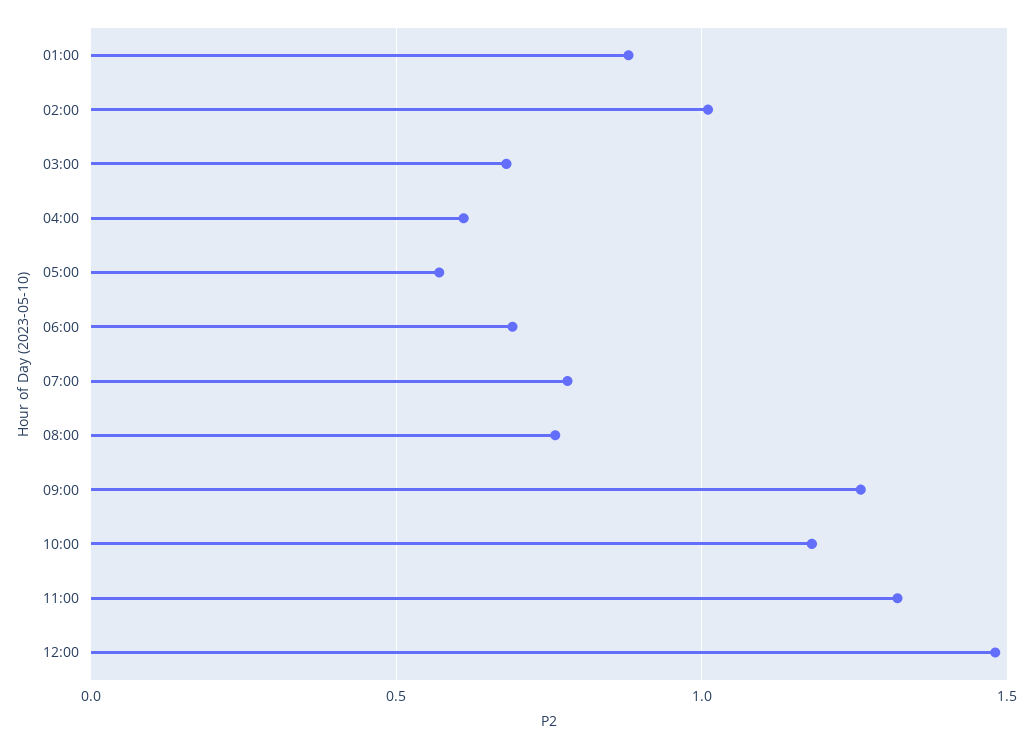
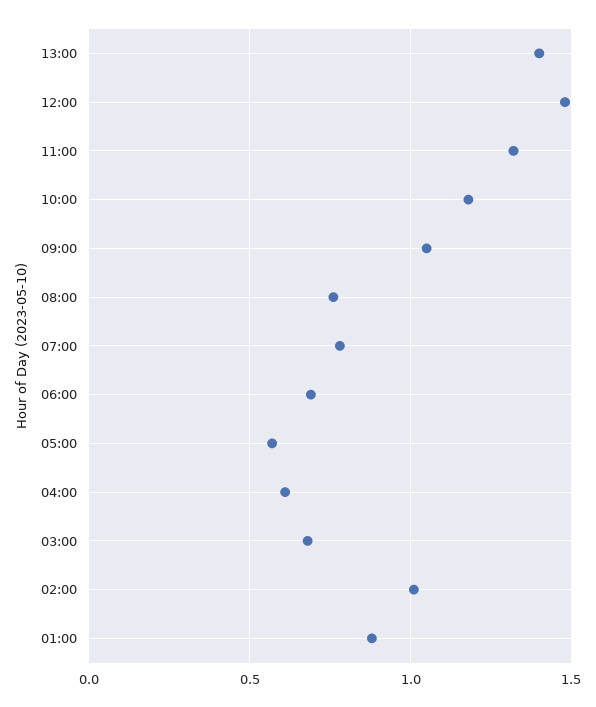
09:00: 1.25 -> 1.05
13:00: none -> 1.4

